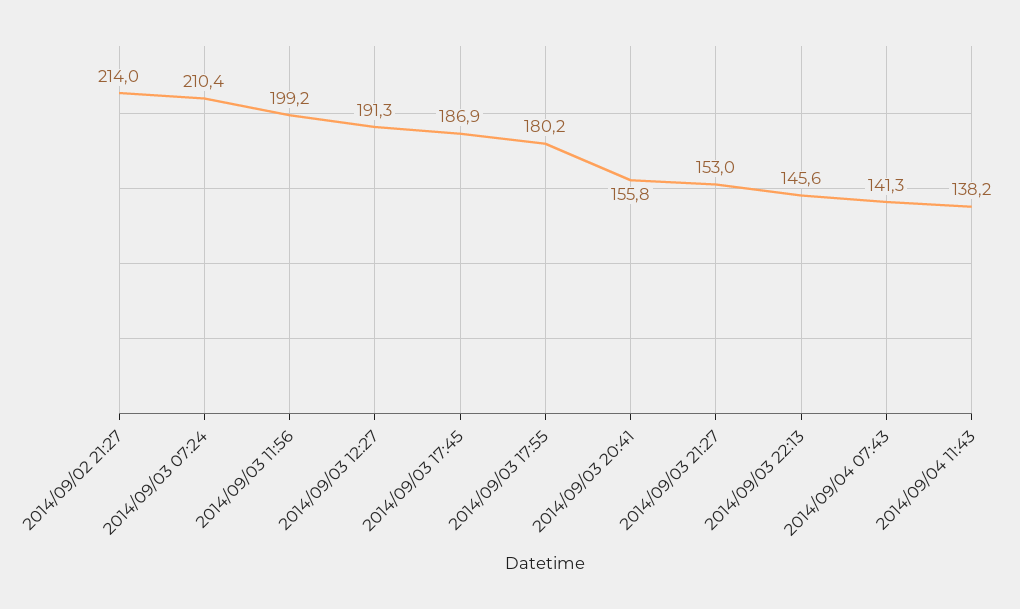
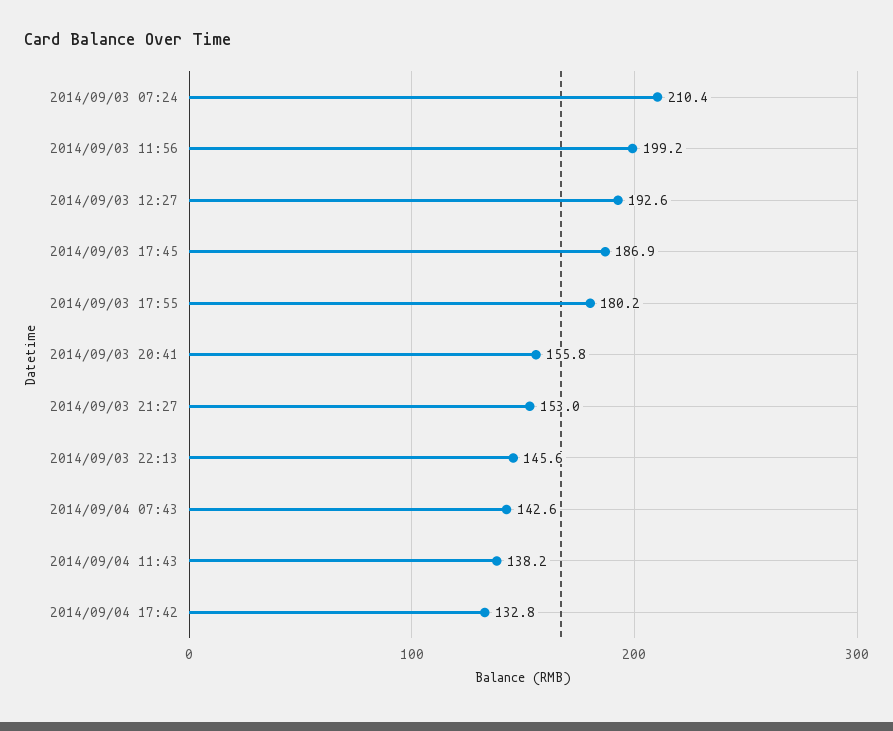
2014/09/02 21:27: 214 -> none
2014/09/03 12:27: 191.3 -> 192.6
2014/09/04 07:43: 141.3 -> 142.6
2014/09/04 17:42: none -> 132.8

